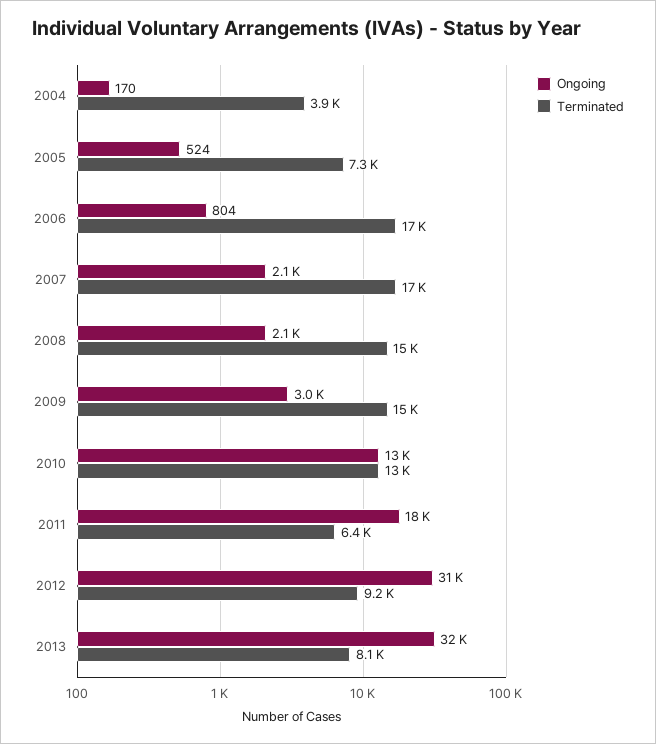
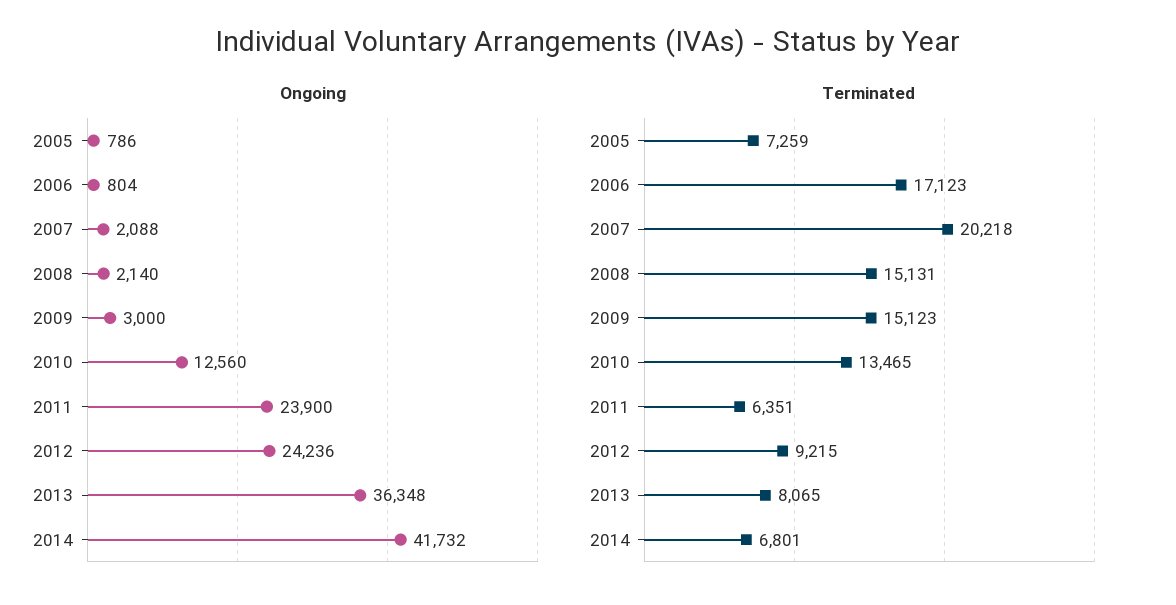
Ongoing, 2004: 170 -> none
Terminated, 2004: 3900 -> none
Ongoing, 2005: 524 -> 786
Terminated, 2007: 17000 -> 20218
Ongoing, 2011: 18000 -> 23900
Ongoing, 2012: 31000 -> 24236
Ongoing, 2013: 32000 -> 36348
Ongoing, 2014: none -> 41732
Terminated, 2014: none -> 6801

